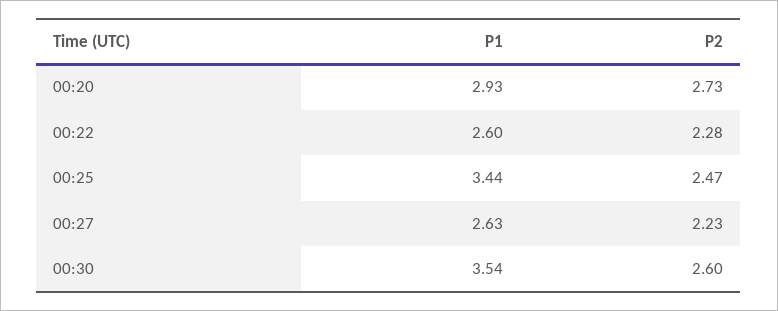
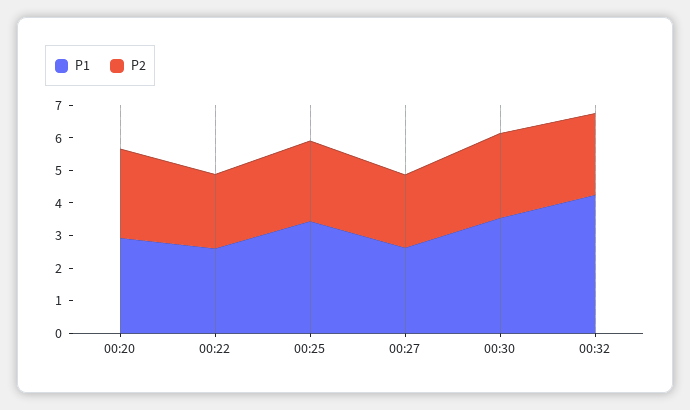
P1, 00:32: none -> 4.25
P2, 00:32: none -> 2.5

